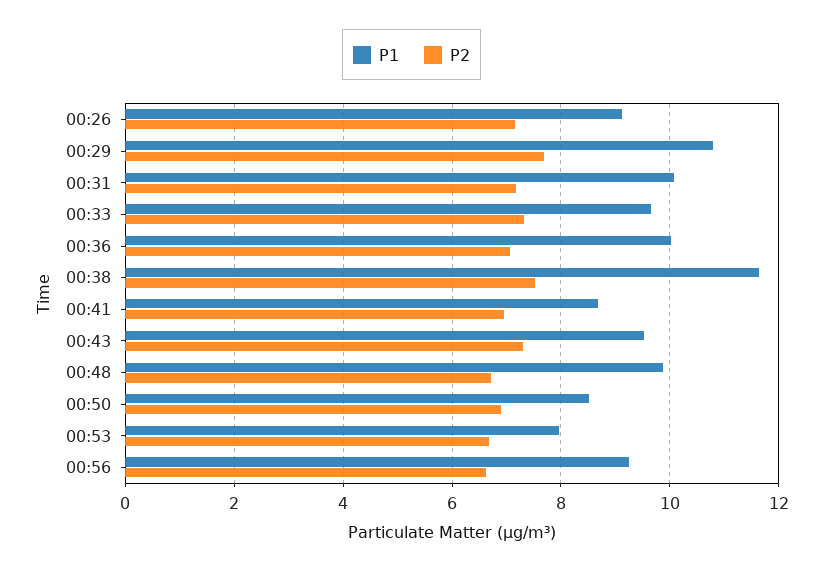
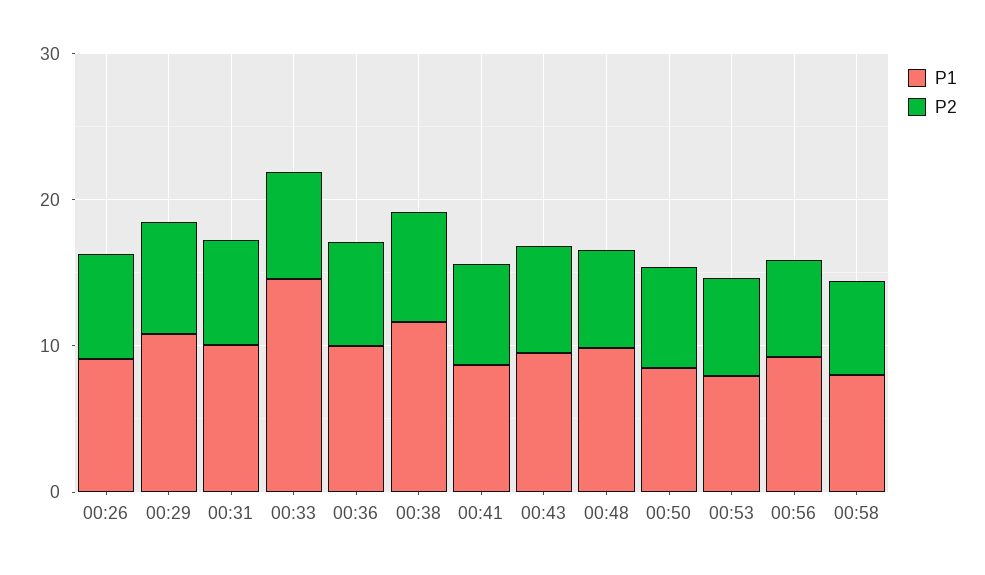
P1, 00:33: 9.6 -> 14
P1, 00:58: none -> 8
P2, 00:58: none -> 6

